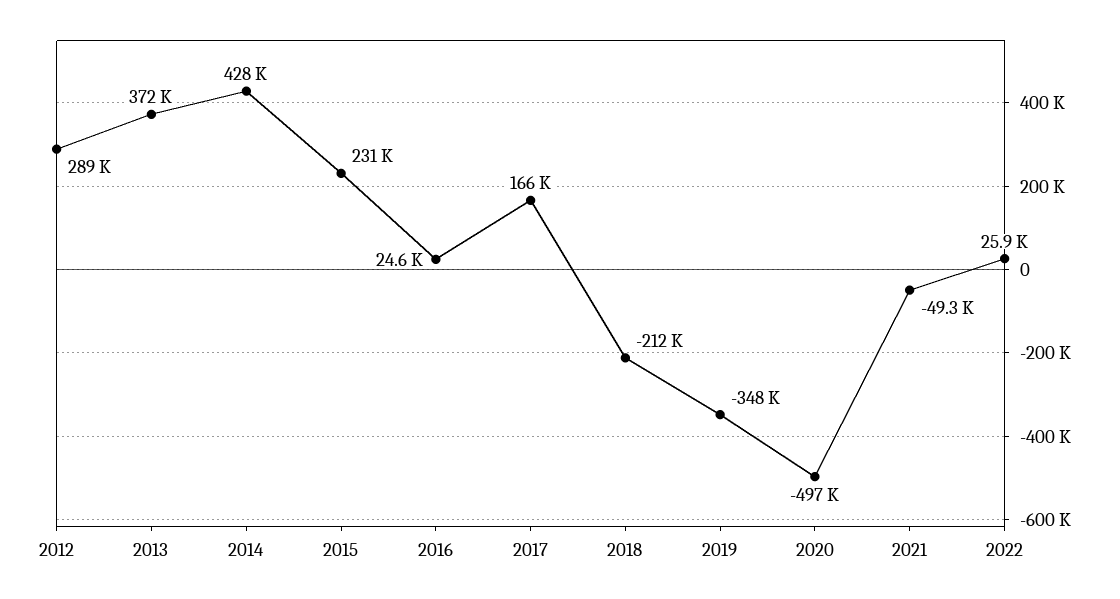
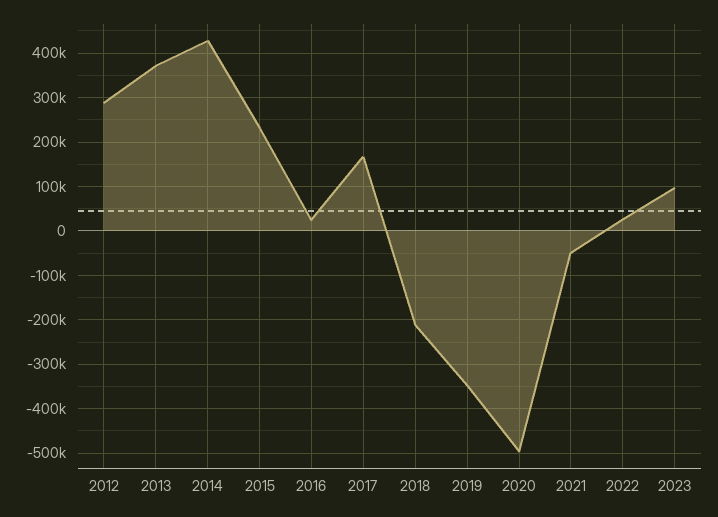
2023: none -> 100000

